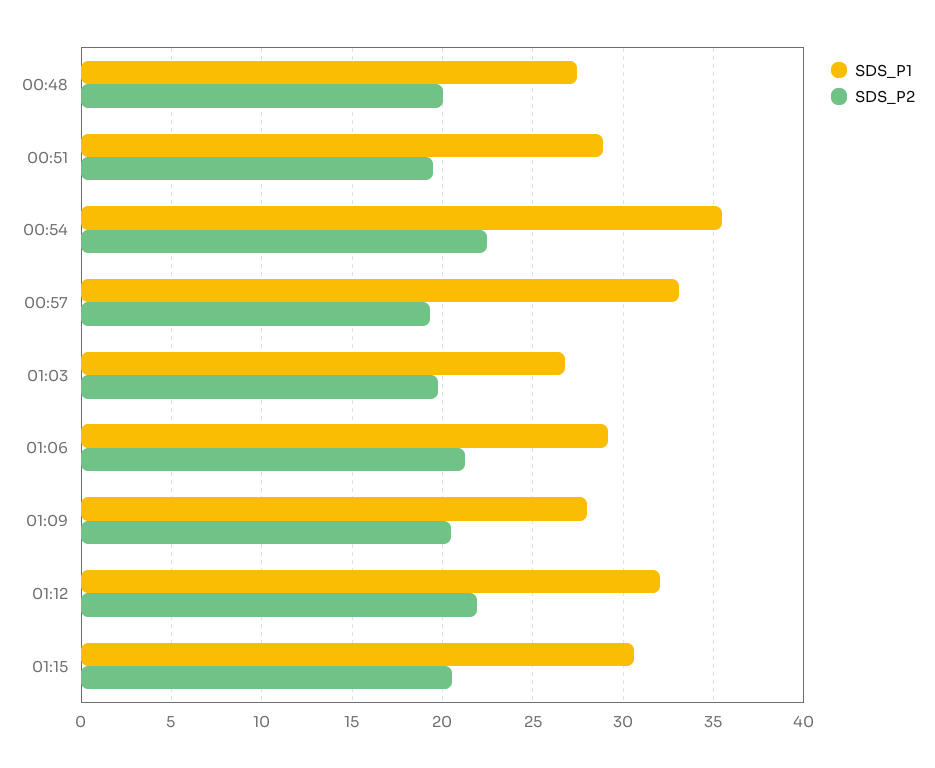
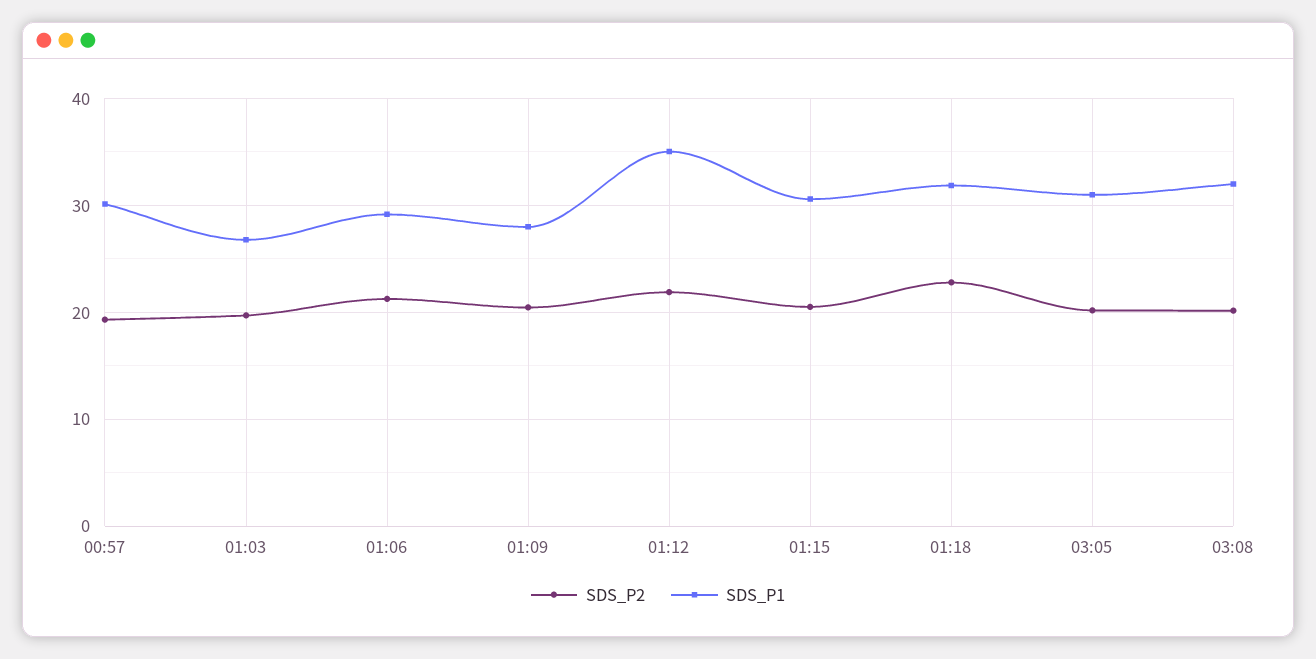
SDS_P1, 00:48: 27.5 -> none
SDS_P2, 00:48: 20 -> none
SDS_P1, 00:51: 29 -> none
SDS_P2, 00:51: 19.5 -> none
SDS_P1, 00:54: 35.5 -> none
SDS_P2, 00:54: 22.5 -> none
SDS_P1, 00:57: 33 -> 30
SDS_P1, 01:12: 32 -> 35
SDS_P2, 01:18: none -> 23
SDS_P1, 01:18: none -> 32
SDS_P2, 03:05: none -> 20
SDS_P1, 03:05: none -> 31
SDS_P2, 03:08: none -> 20
SDS_P1, 03:08: none -> 32

